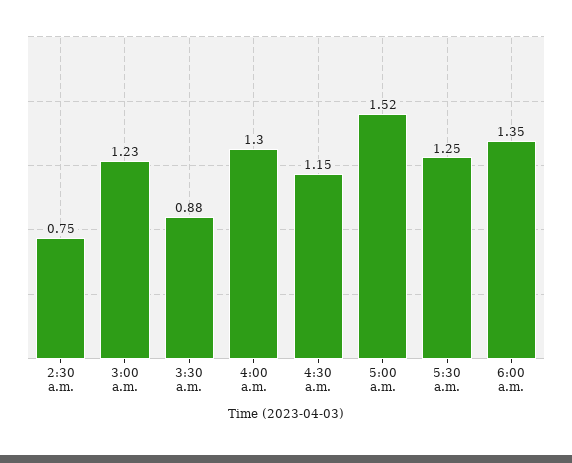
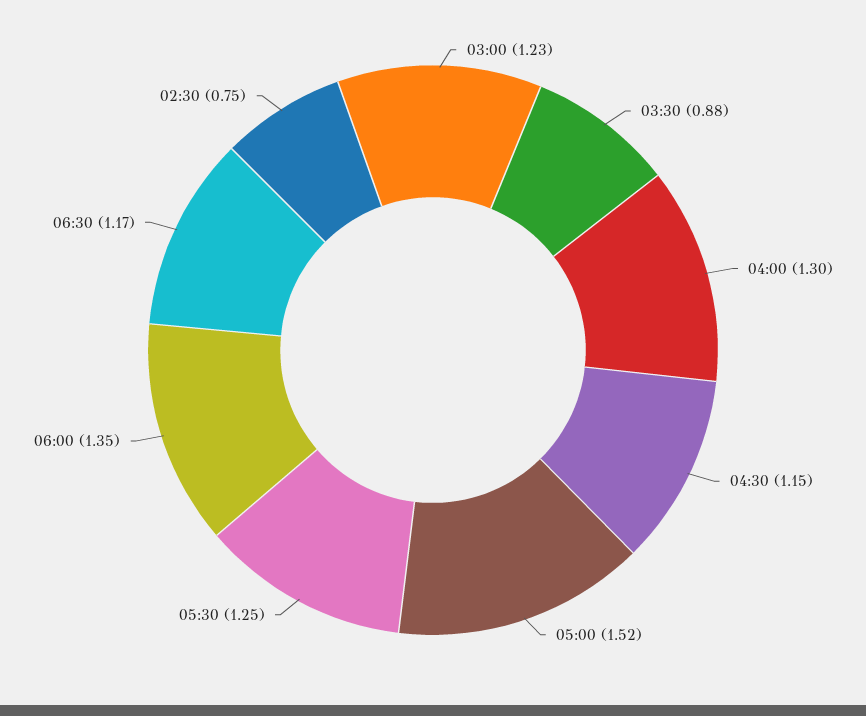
06:30: none -> 1.17

